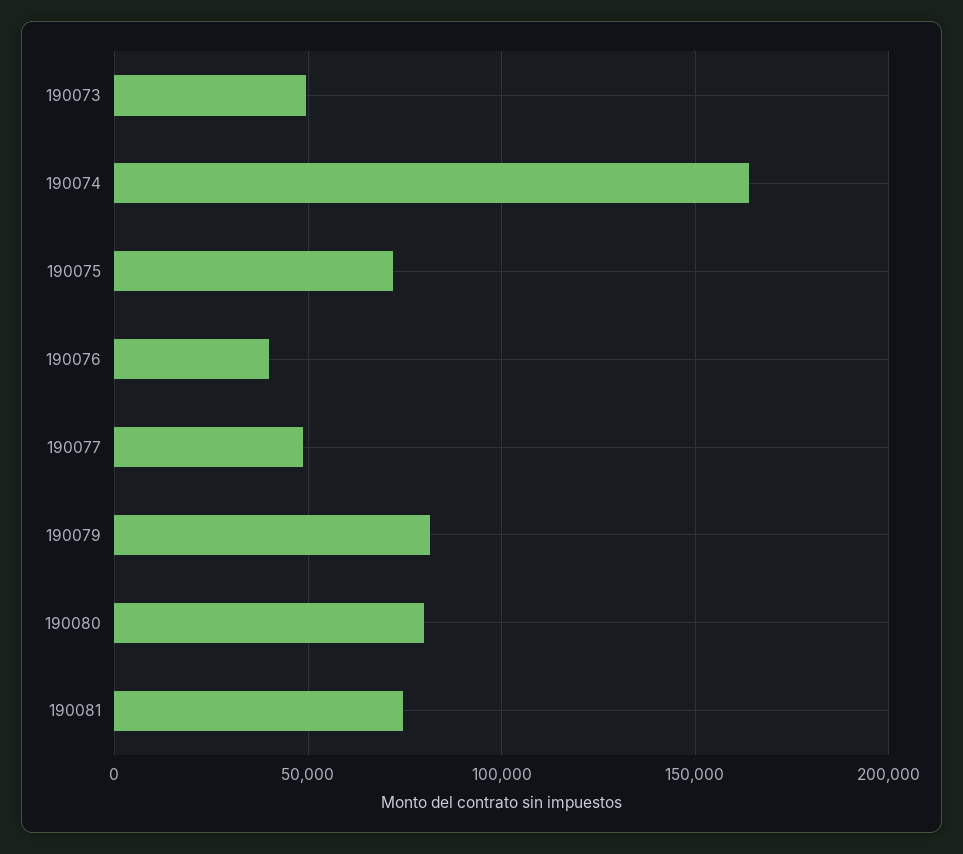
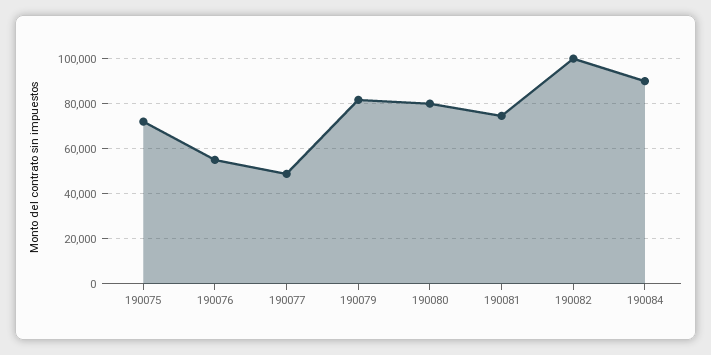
190073: 50000 -> none
190074: 165000 -> none
190076: 40000 -> 55000
190082: none -> 100000
190084: none -> 90000

